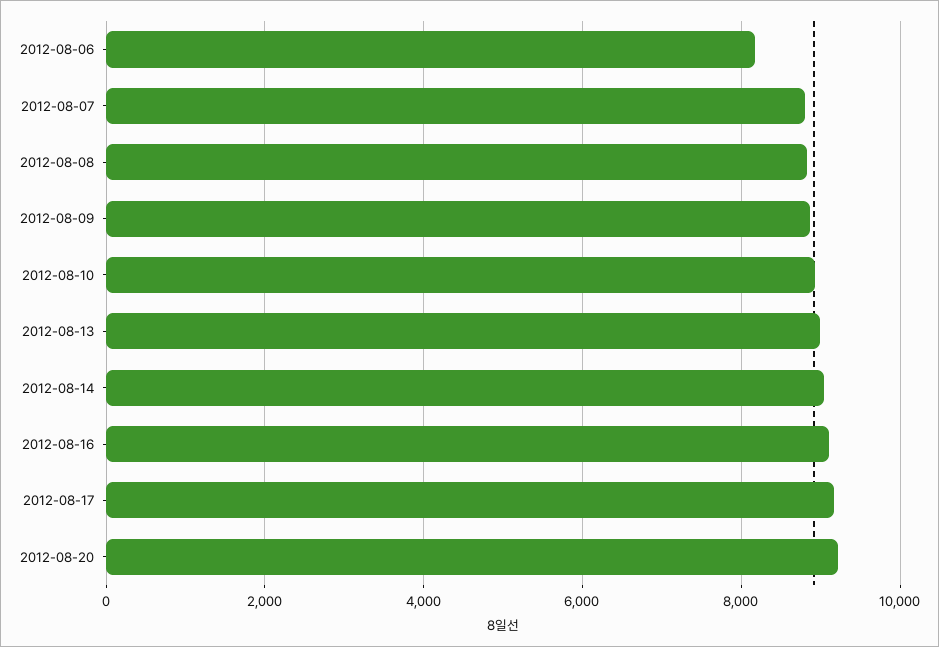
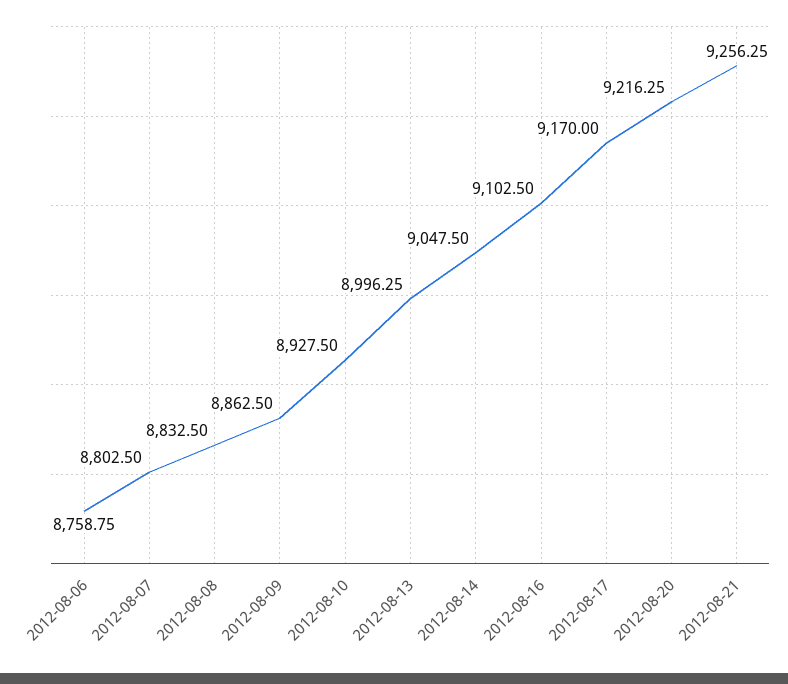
2012-08-06: 8200 -> 8758.75
2012-08-21: none -> 9256.25

